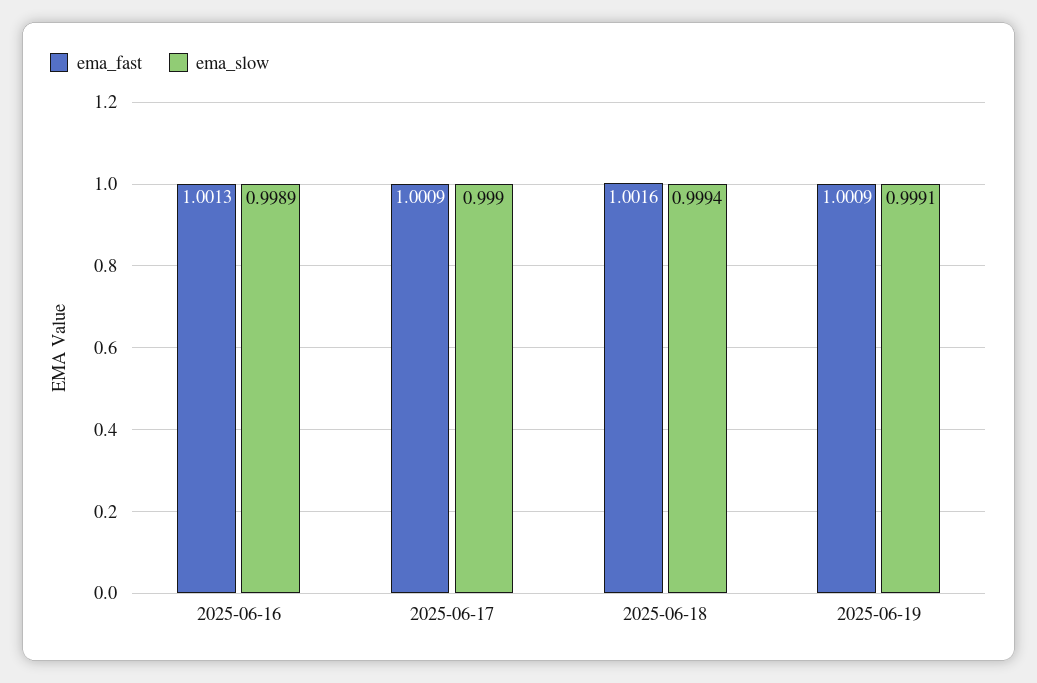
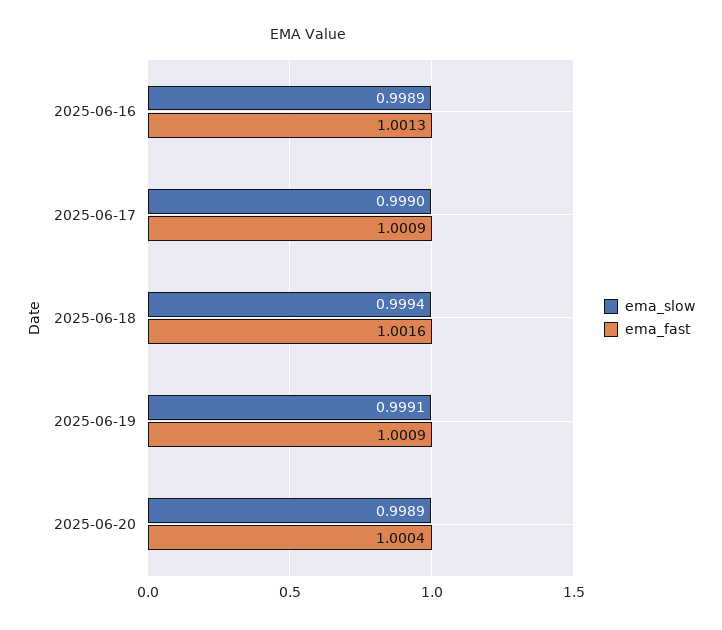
ema_slow, 2025-06-20: none -> 0.9989
ema_fast, 2025-06-20: none -> 1.0004

